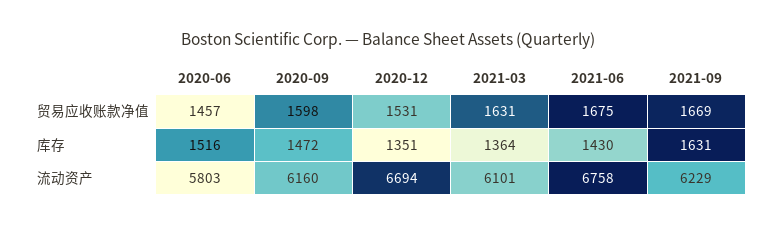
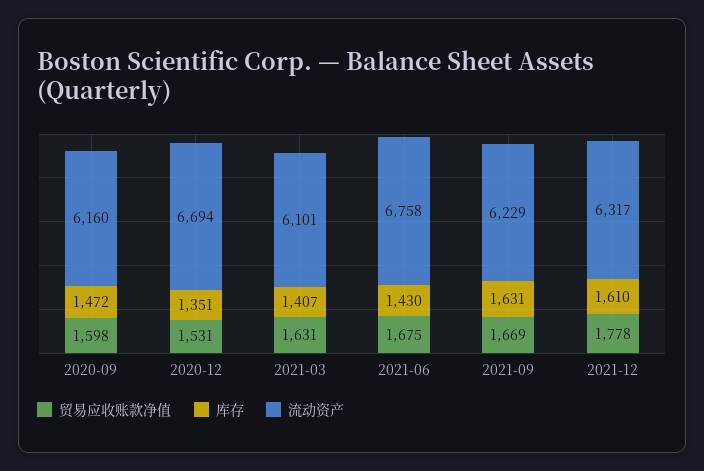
贸易应收账款净值, 2020-06: 1457 -> none
库存, 2020-06: 1516 -> none
库存, 2021-03: 1364 -> 1407
流动资产, 2020-06: 5803 -> none
贸易应收账款净值, 2021-12: none -> 1778
库存, 2021-12: none -> 1610
流动资产, 2021-12: none -> 6317

